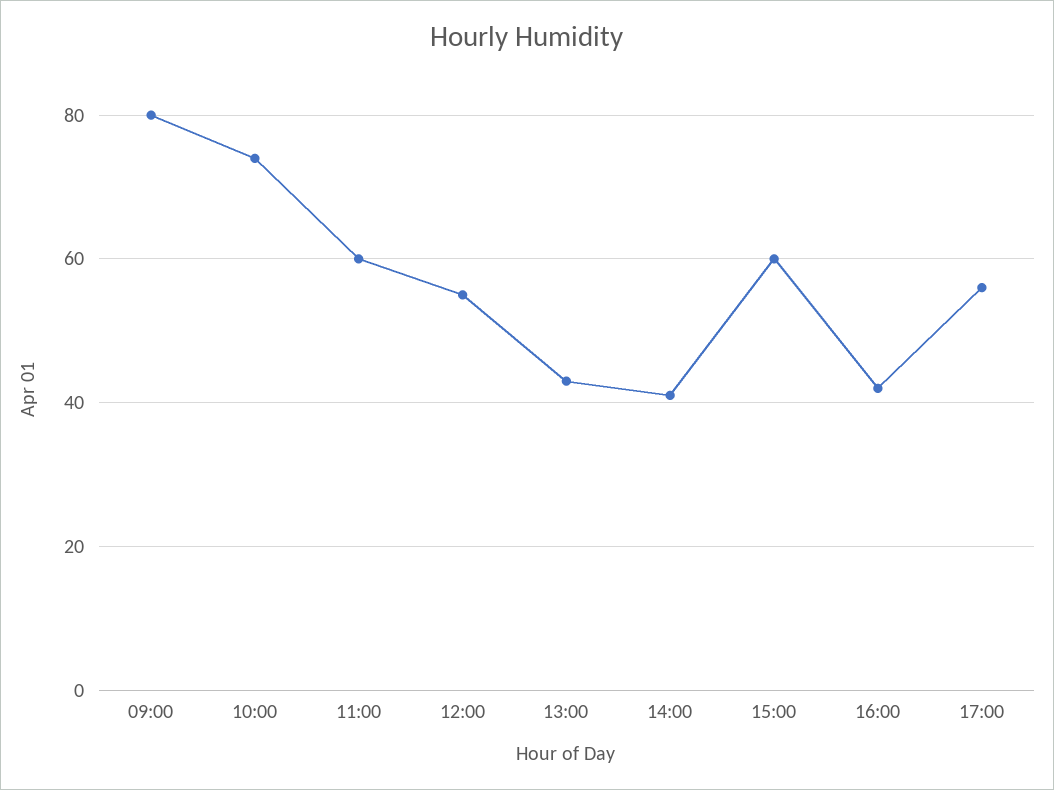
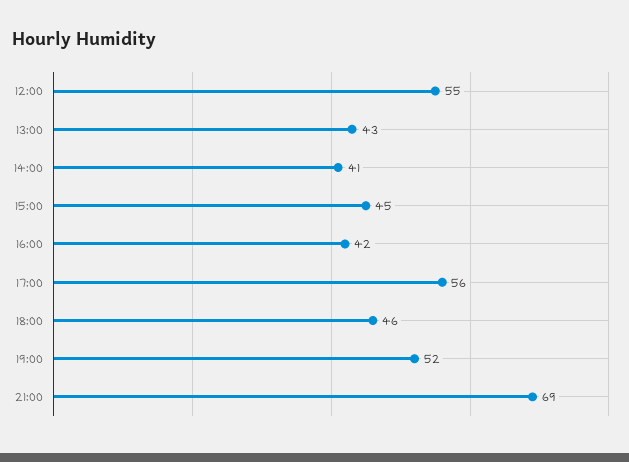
09:00: 80 -> none
10:00: 75 -> none
11:00: 60 -> none
15:00: 60 -> 45
18:00: none -> 46
19:00: none -> 52
21:00: none -> 69

